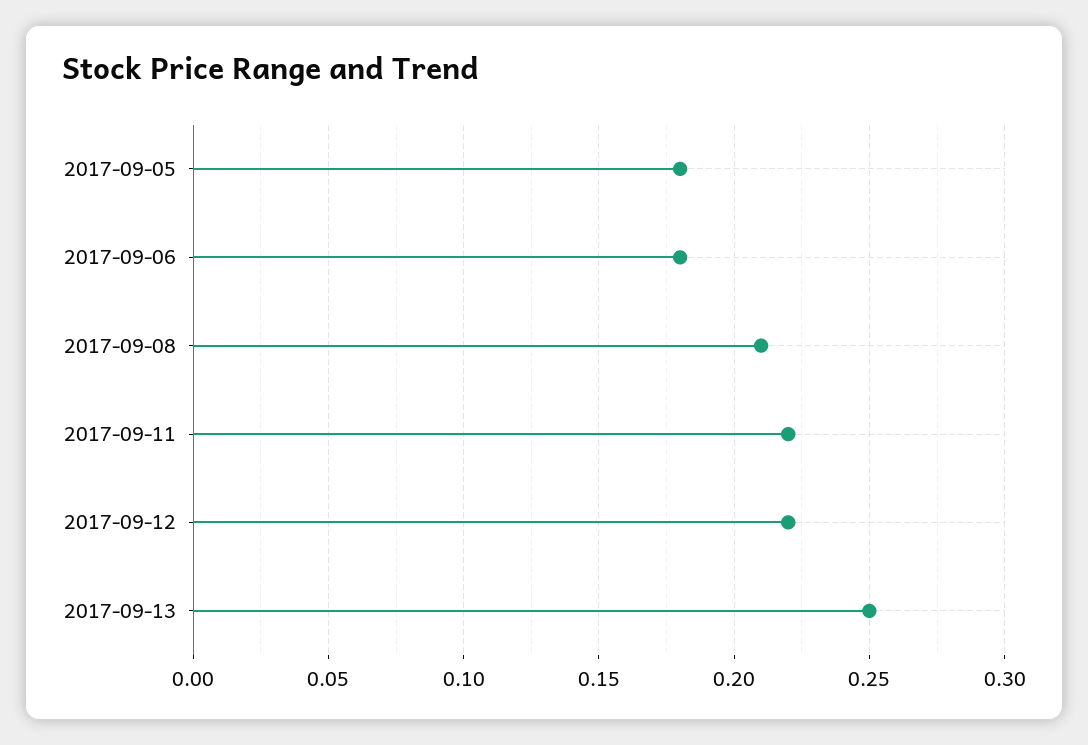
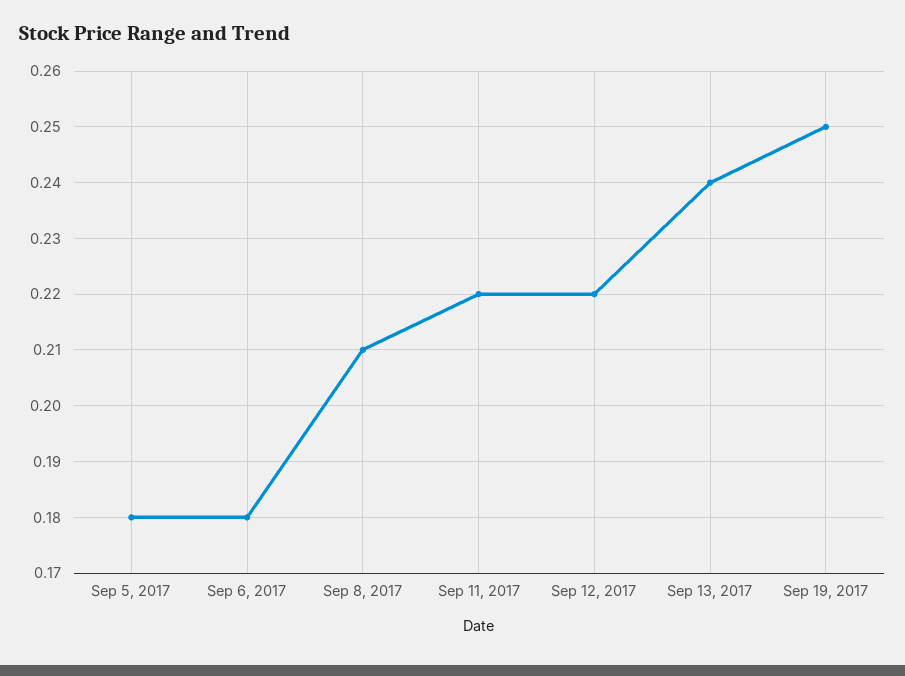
2017-09-13: 0.25 -> 0.24
Sep 19, 2017: none -> 0.25

